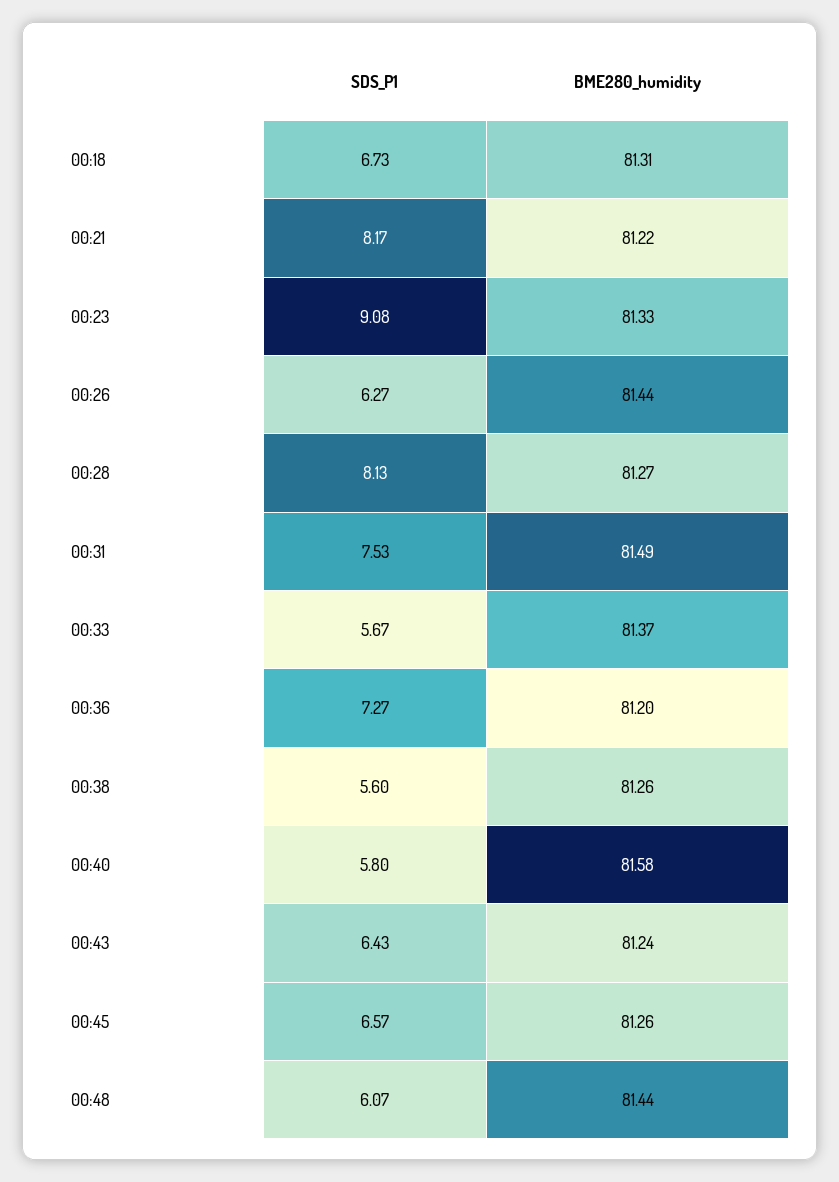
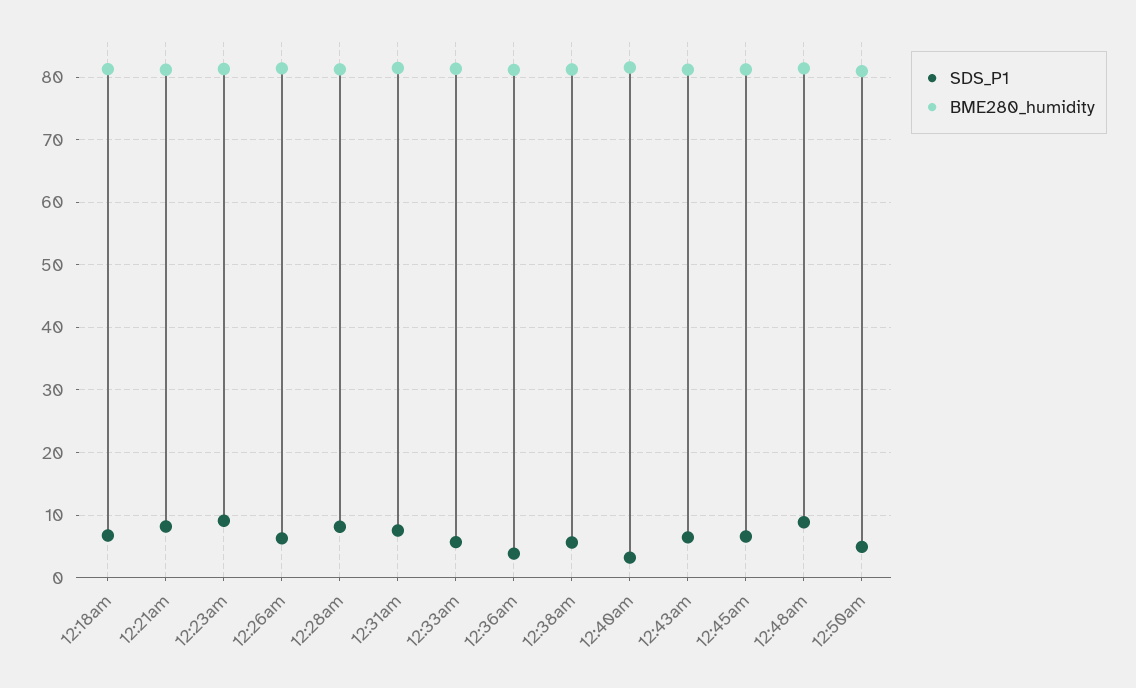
SDS_P1, 00:36: 7.27 -> 4
SDS_P1, 00:40: 5.8 -> 3
SDS_P1, 00:48: 6.07 -> 9
SDS_P1, 12:50am: none -> 5
BME280_humidity, 12:50am: none -> 81

